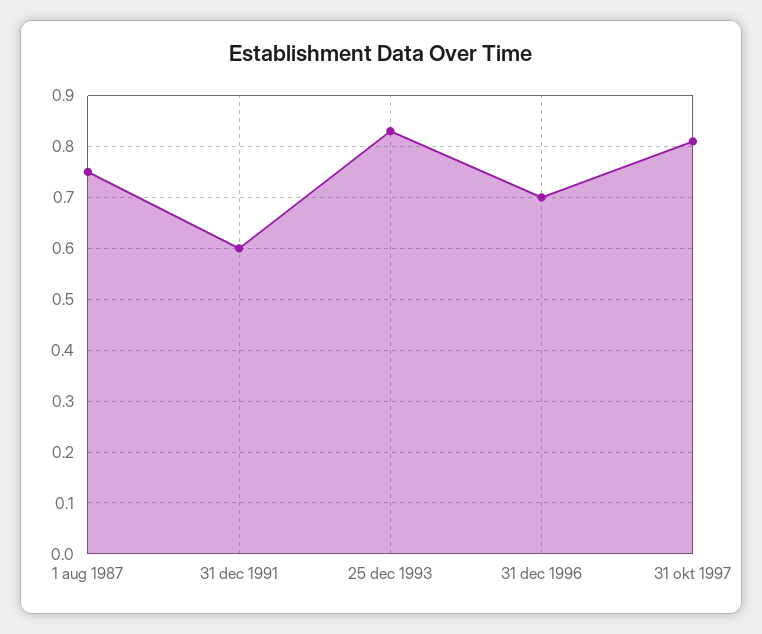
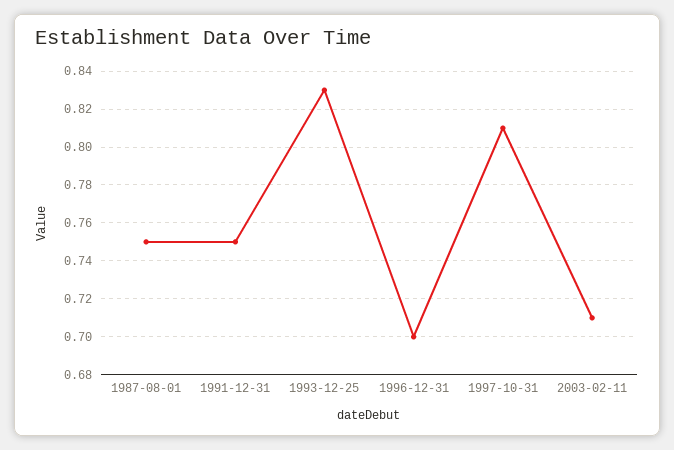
31 dec 1991: 0.6 -> 0.75
2003-02-11: none -> 0.71

